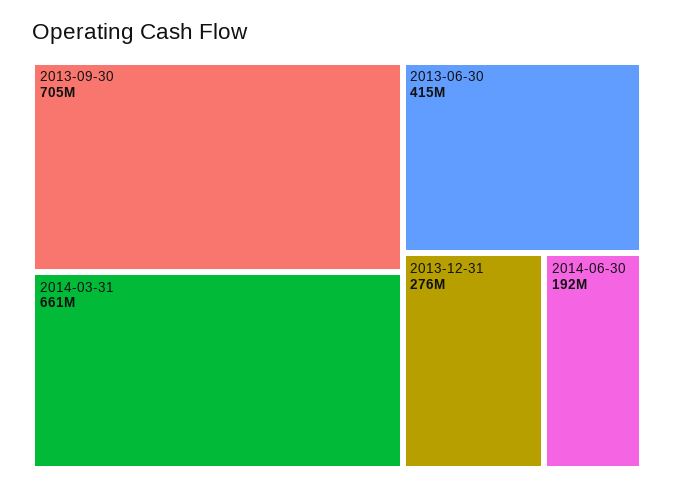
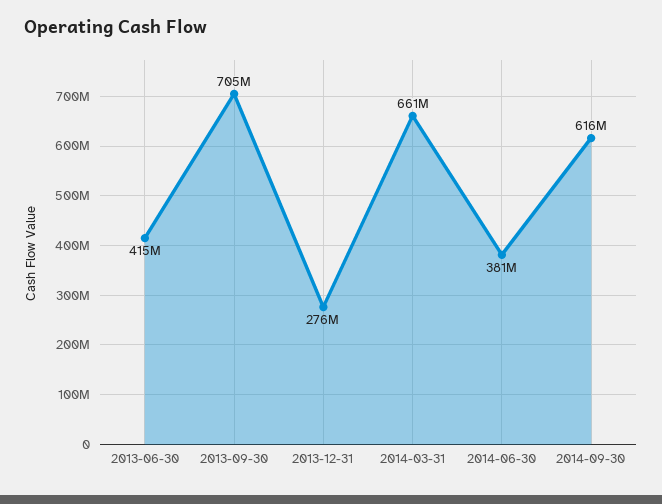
2014-06-30: 192000000 -> 381000000
2014-09-30: none -> 616000000

